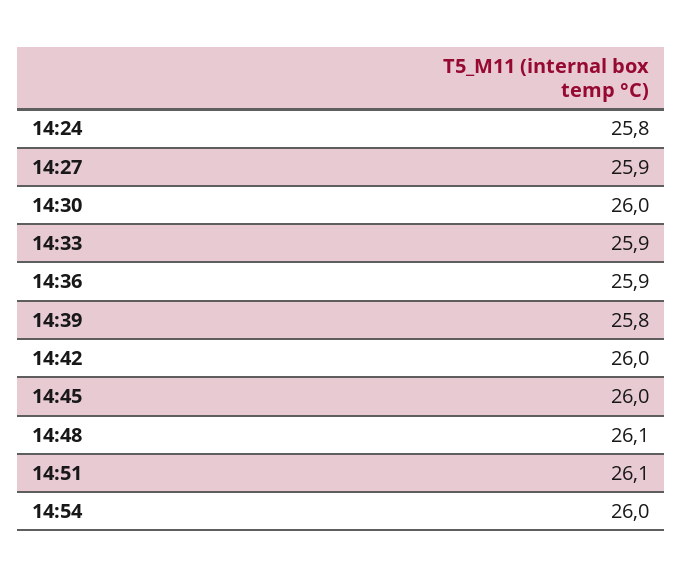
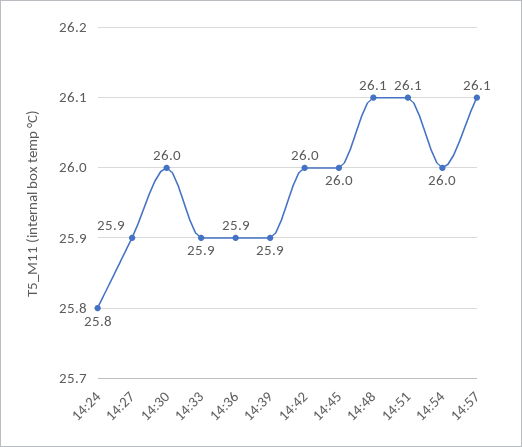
14:39: 25.8 -> 25.9
14:57: none -> 26.1

